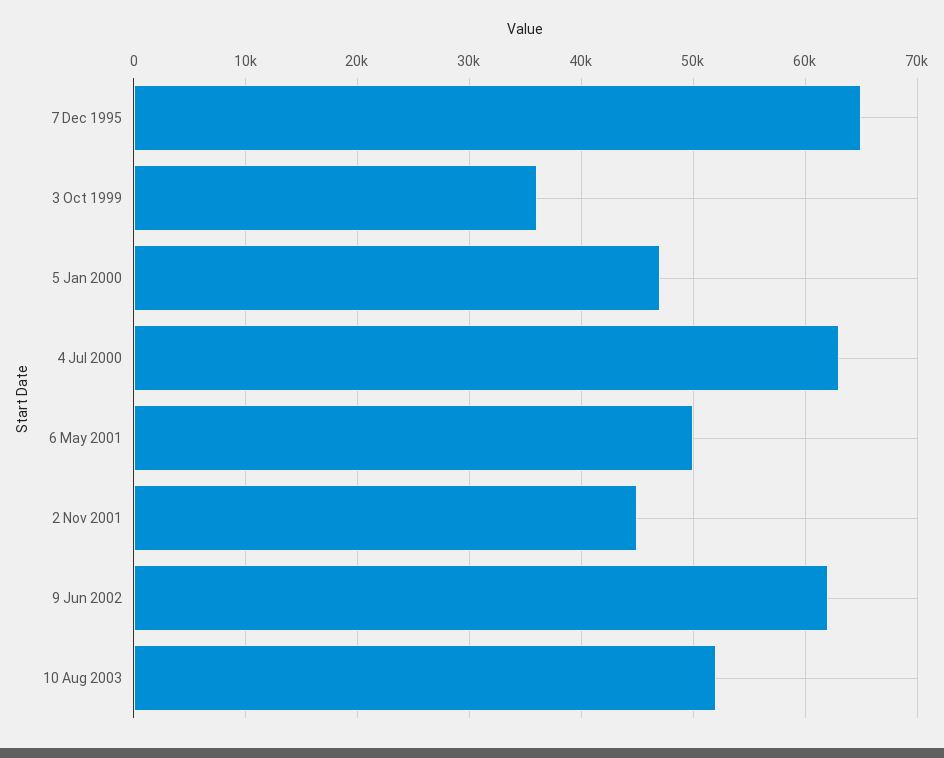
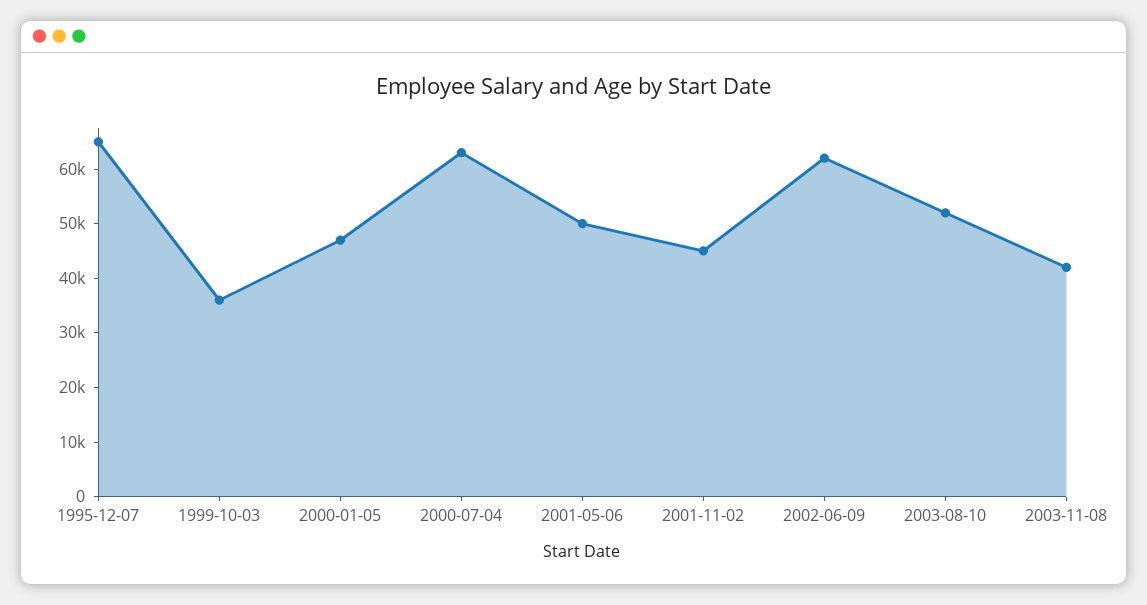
2003-11-08: none -> 42000

